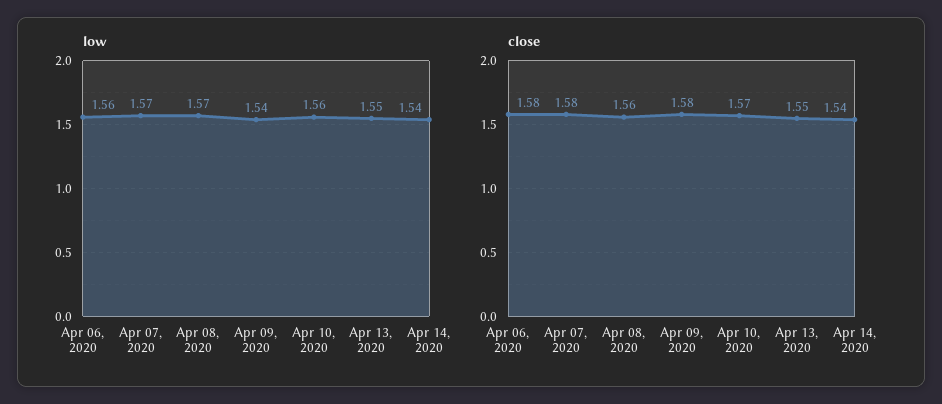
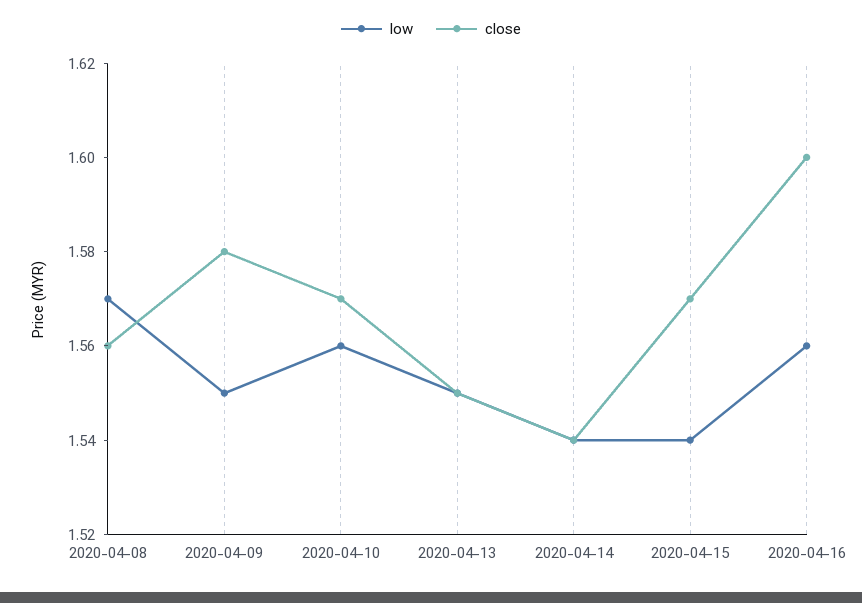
low, Apr 06, 2020: 1.56 -> none
low, Apr 07, 2020: 1.57 -> none
low, Apr 09, 2020: 1.54 -> 1.55
close, Apr 06, 2020: 1.58 -> none
close, Apr 07, 2020: 1.58 -> none
low, 2020-04-15: none -> 1.54
close, 2020-04-15: none -> 1.57
low, 2020-04-16: none -> 1.56
close, 2020-04-16: none -> 1.6

